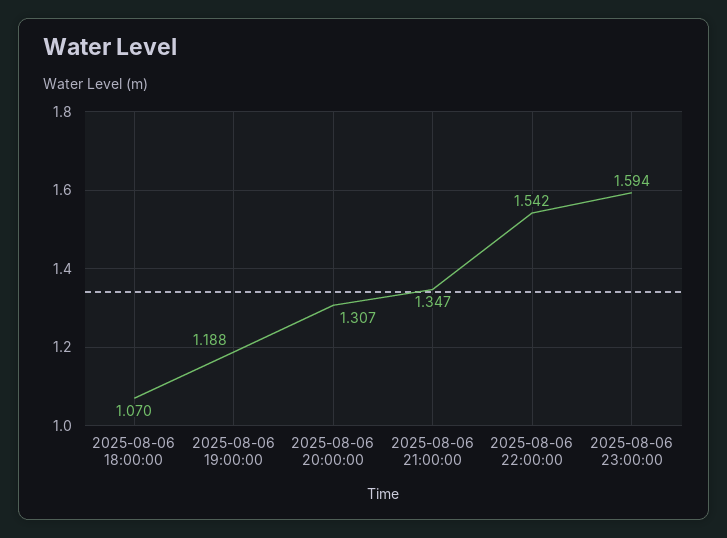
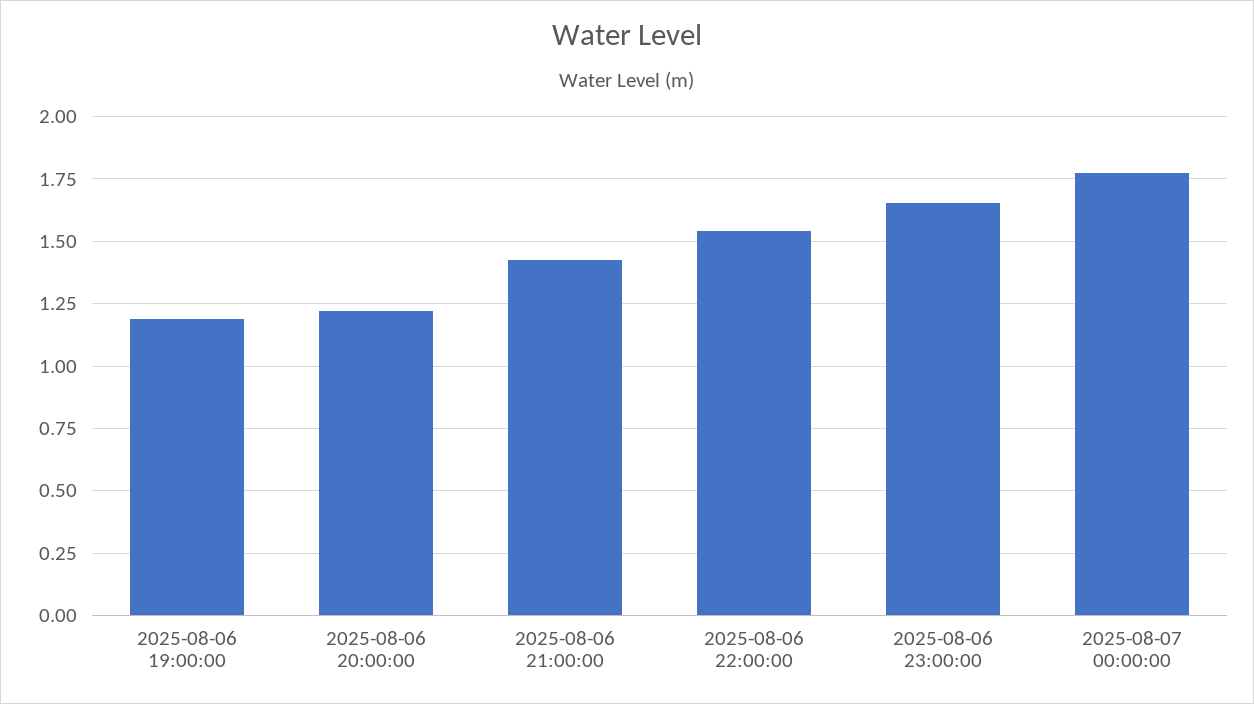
2025-08-06 18:00:00: 1.07 -> none
2025-08-06 20:00:00: 1.307 -> 1.225
2025-08-06 21:00:00: 1.347 -> 1.425
2025-08-06 23:00:00: 1.594 -> 1.65
2025-08-07 00:00:00: none -> 1.775

